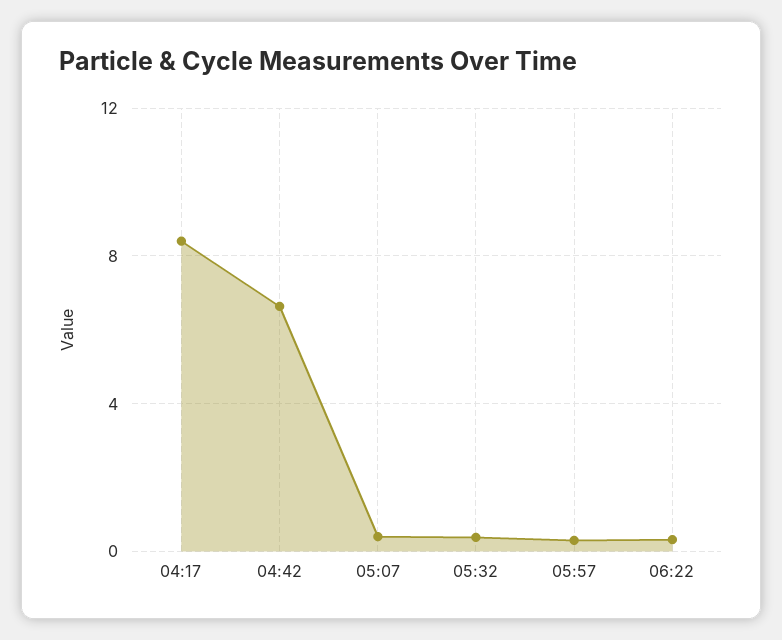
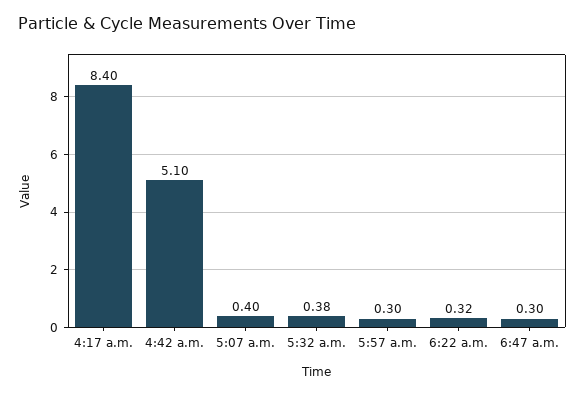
04:42: 6.5 -> 5.1
6:47 a.m.: none -> 0.3

